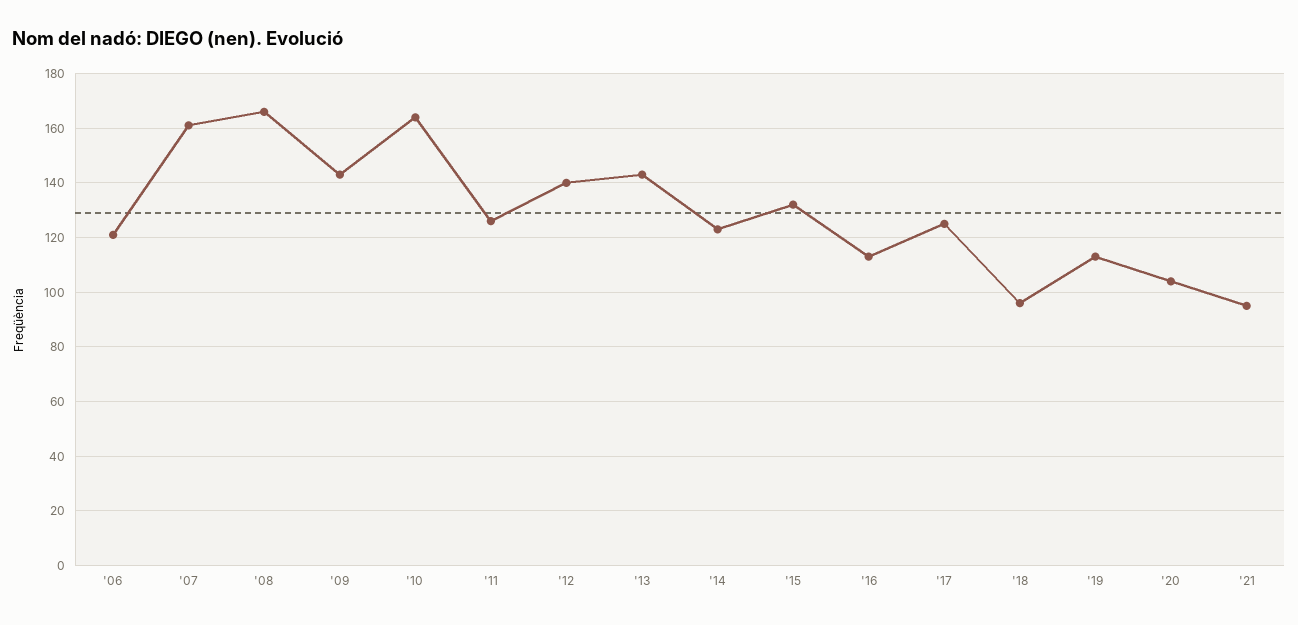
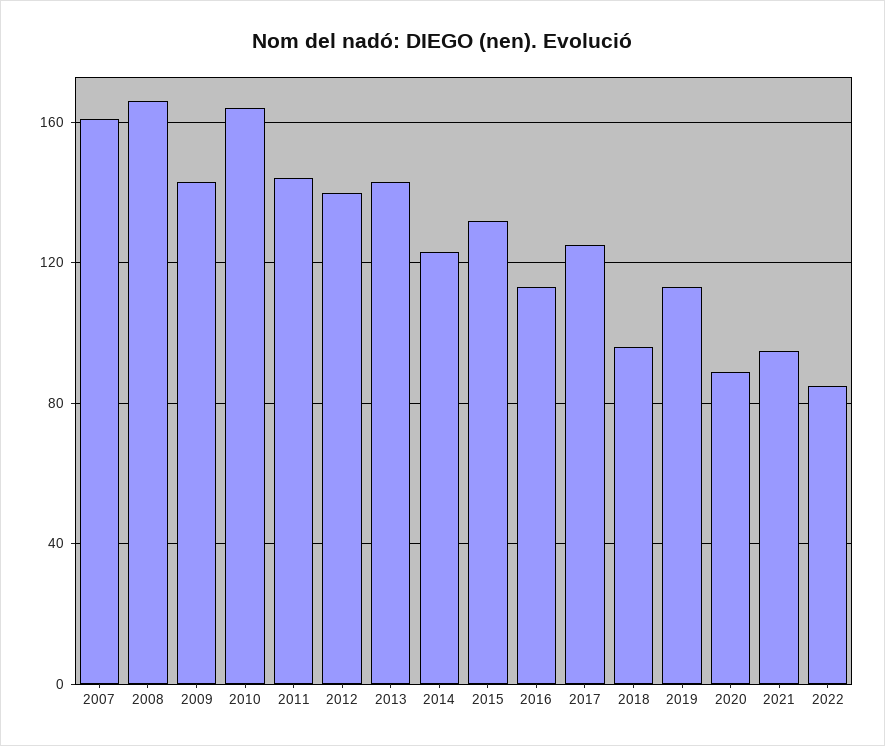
'06: 120 -> none
'11: 125 -> 145
'20: 105 -> 90
2022: none -> 85

